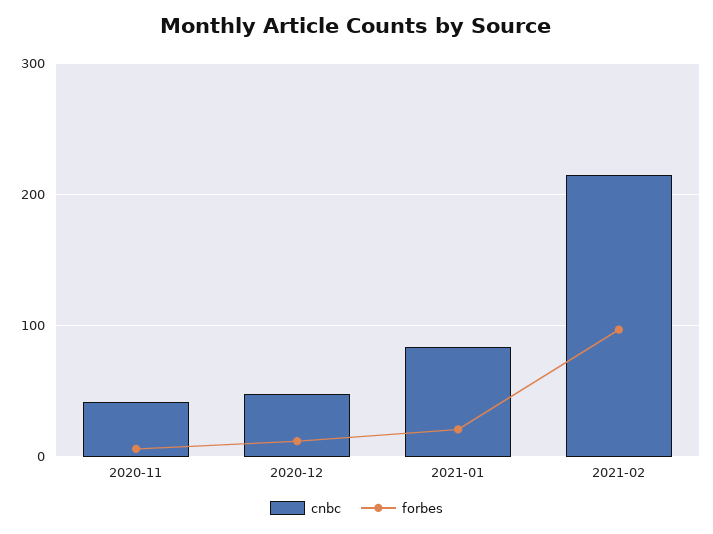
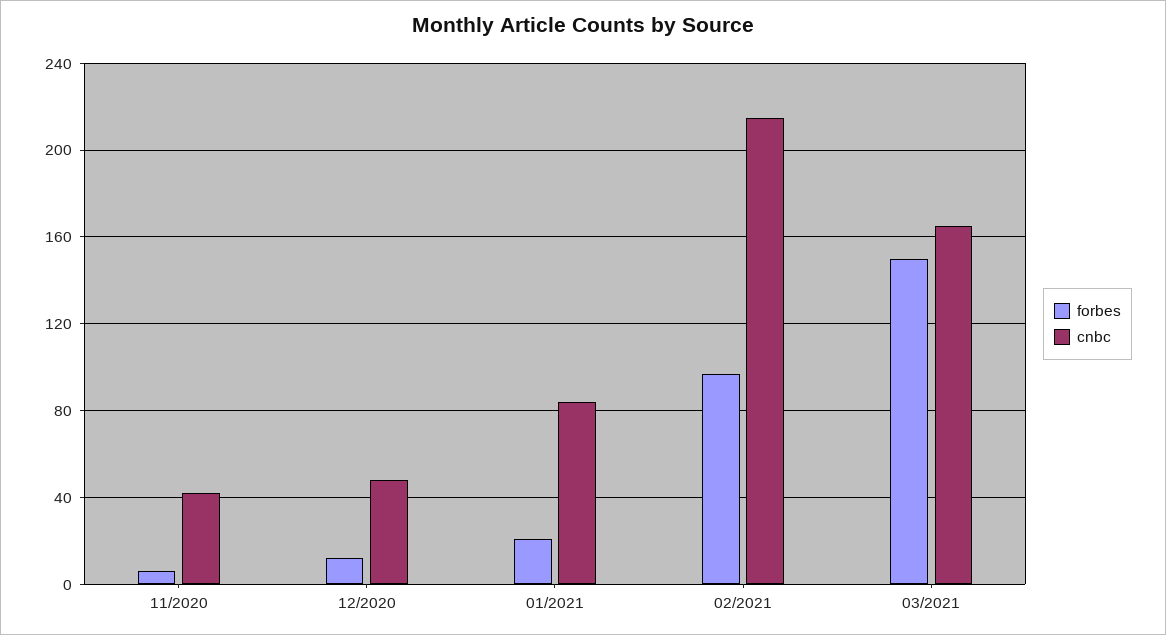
forbes, 03/2021: none -> 150
cnbc, 03/2021: none -> 165

